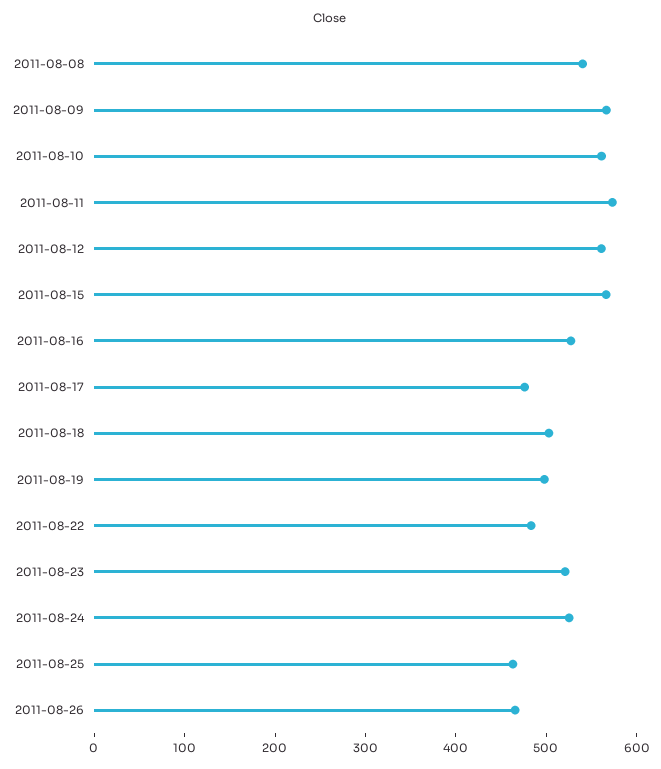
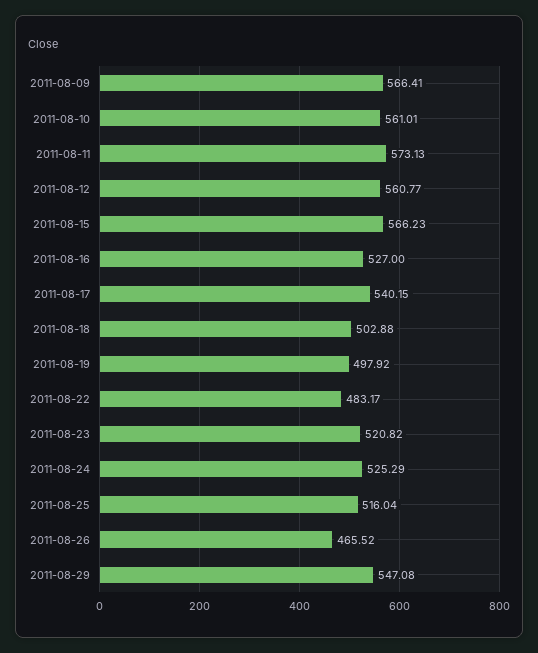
2011-08-08: 540 -> none
2011-08-17: 480 -> 540.15
2011-08-25: 460 -> 516.04
2011-08-29: none -> 547.08

